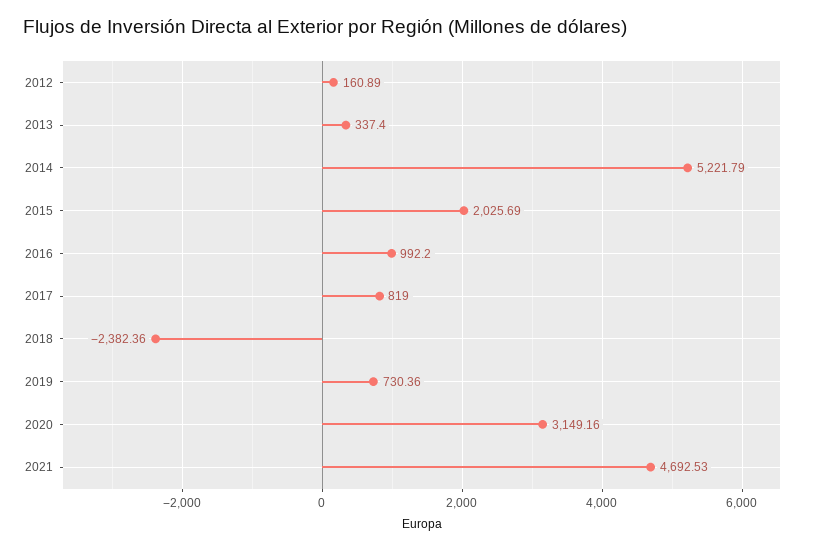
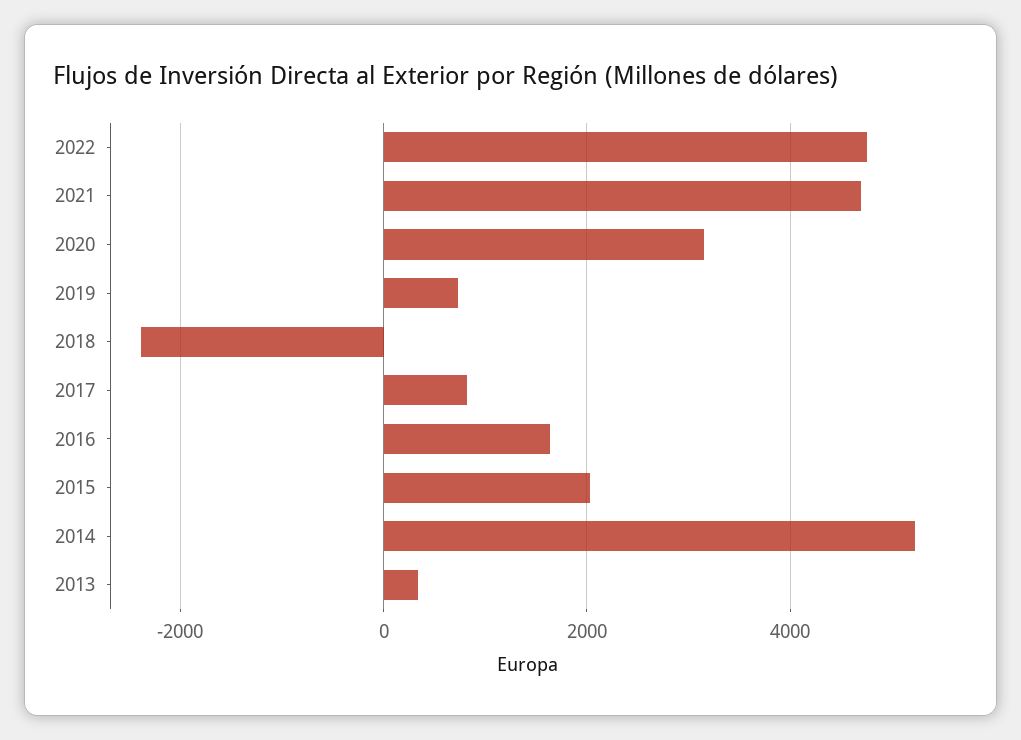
2012: 160.89 -> none
2016: 992.2 -> 1600
2022: none -> 4800

